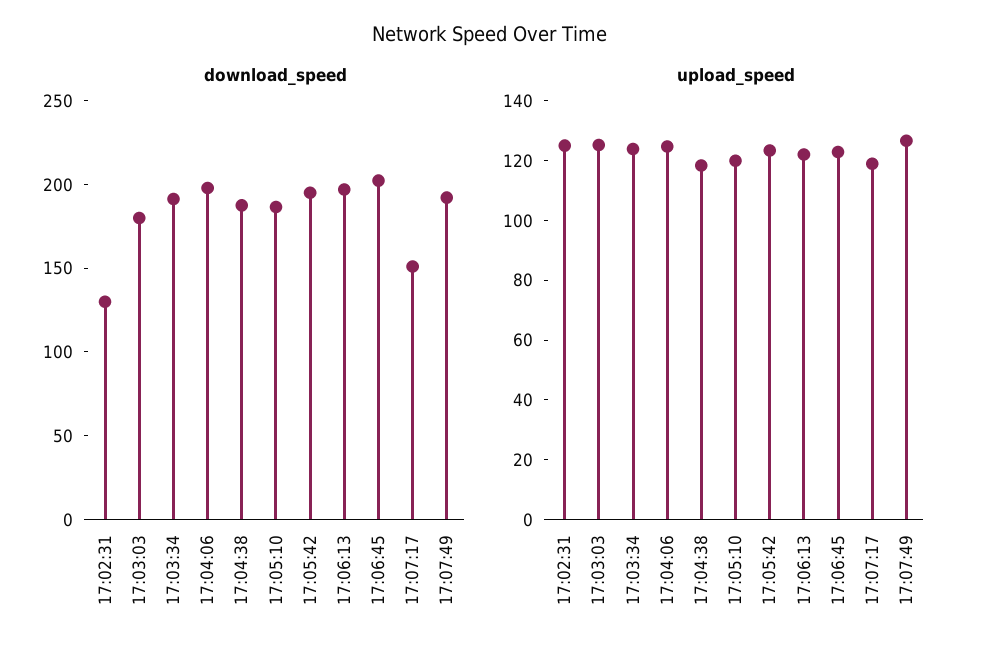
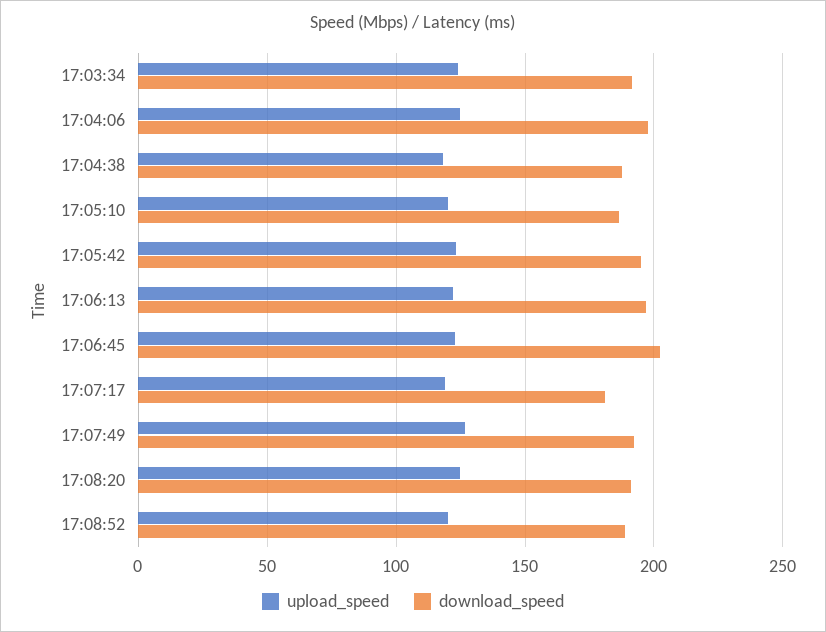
download_speed, 17:02:31: 130 -> none
download_speed, 17:03:03: 180 -> none
download_speed, 17:07:17: 150 -> 180
upload_speed, 17:02:31: 125 -> none
upload_speed, 17:03:03: 125 -> none
upload_speed, 17:08:20: none -> 125
download_speed, 17:08:20: none -> 190
upload_speed, 17:08:52: none -> 120
download_speed, 17:08:52: none -> 190

